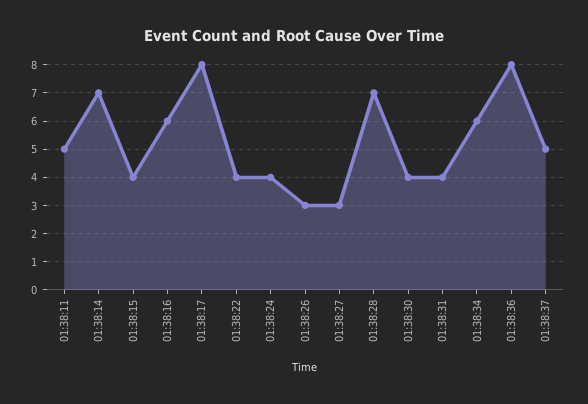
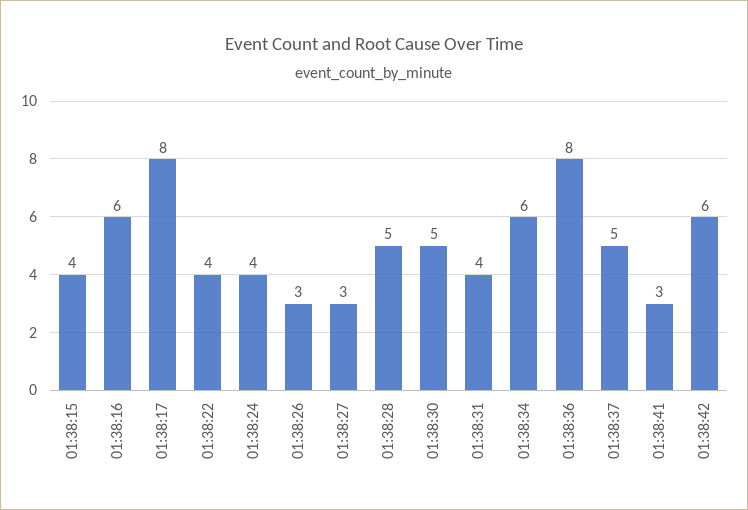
01:38:11: 5 -> none
01:38:14: 7 -> none
01:38:28: 7 -> 5
01:38:30: 4 -> 5
01:38:41: none -> 3
01:38:42: none -> 6

